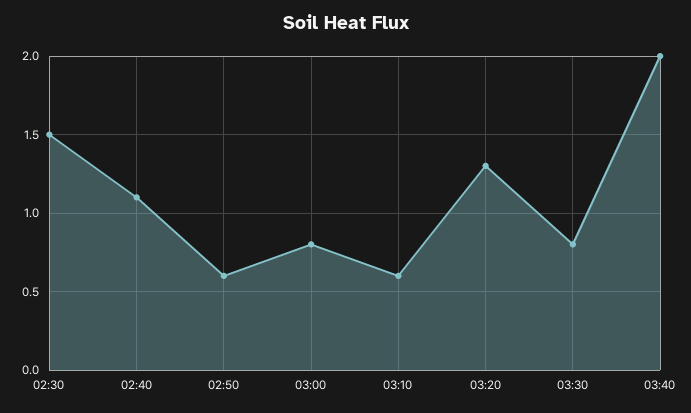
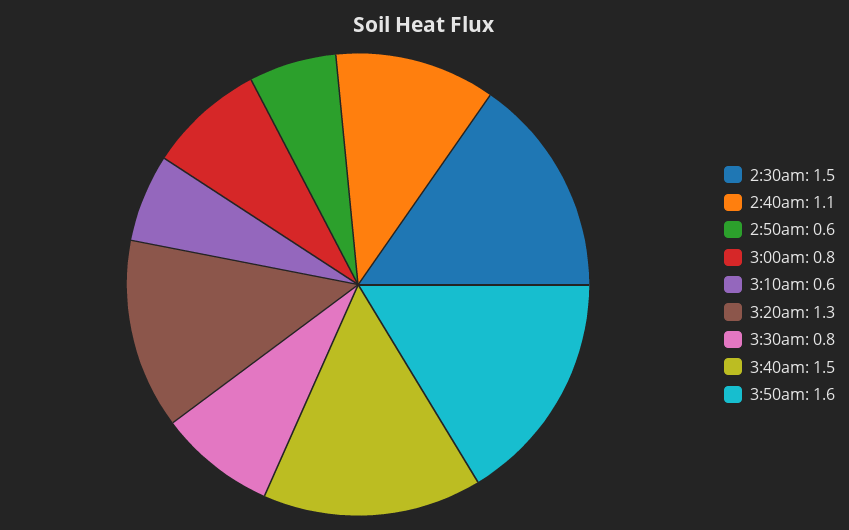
03:40: 2 -> 1.5
3:50am: none -> 1.6

